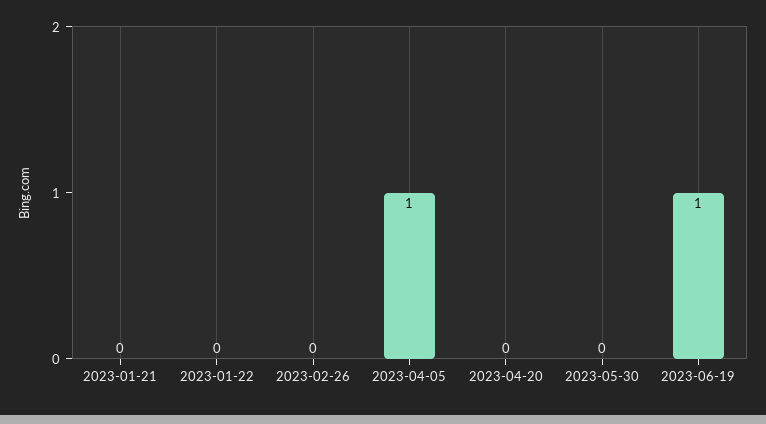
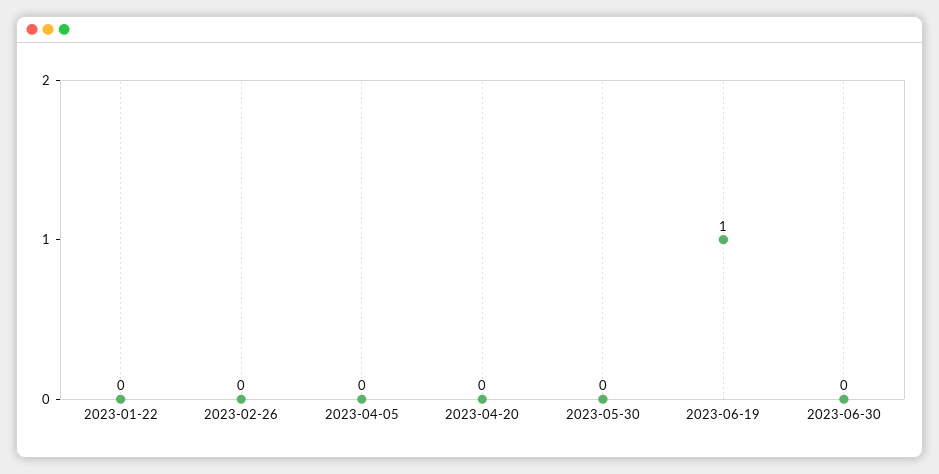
2023-01-21: 0 -> none
2023-04-05: 1 -> 0
2023-06-30: none -> 0

